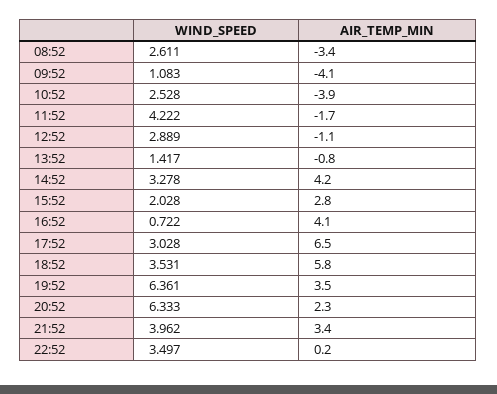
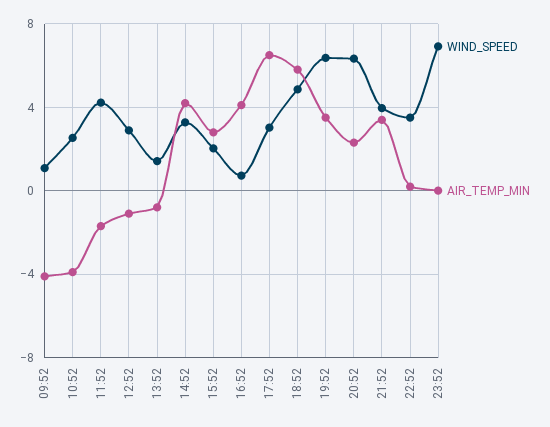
WIND_SPEED, 08:52: 2.611 -> none
AIR_TEMP_MIN, 08:52: -3.4 -> none
WIND_SPEED, 18:52: 3.531 -> 5
WIND_SPEED, 23:52: none -> 7
AIR_TEMP_MIN, 23:52: none -> 0

